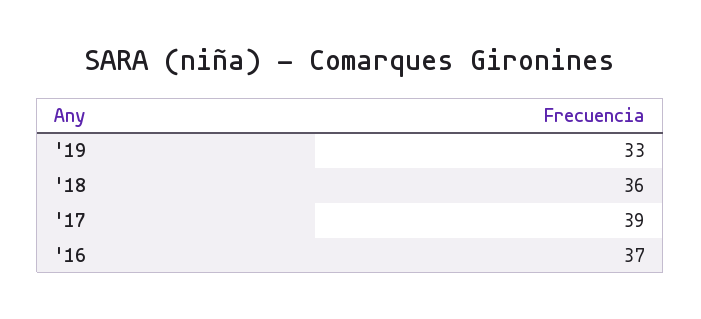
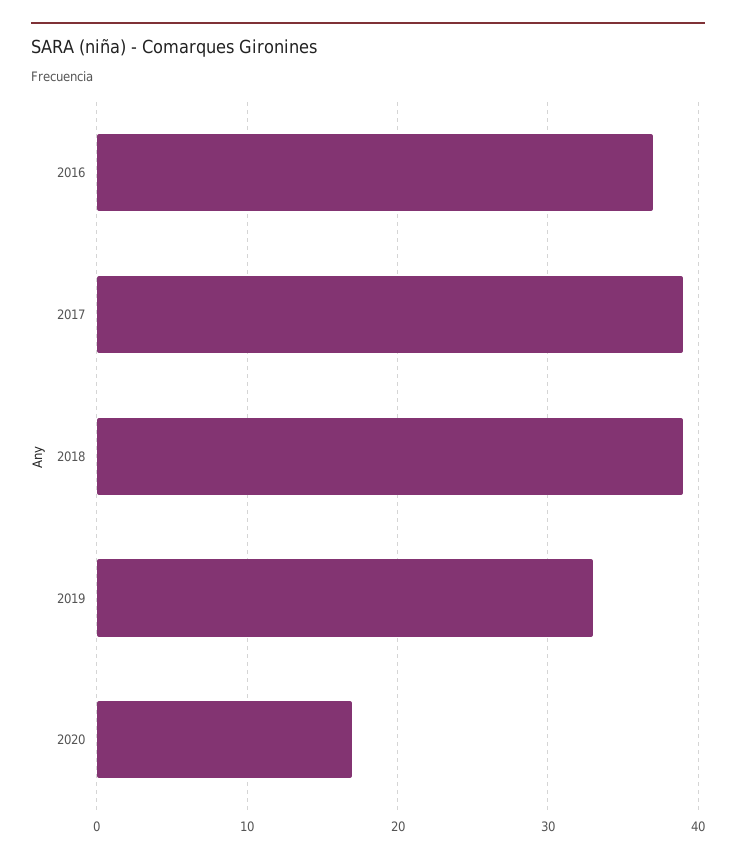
'18: 36 -> 39
2020: none -> 17

